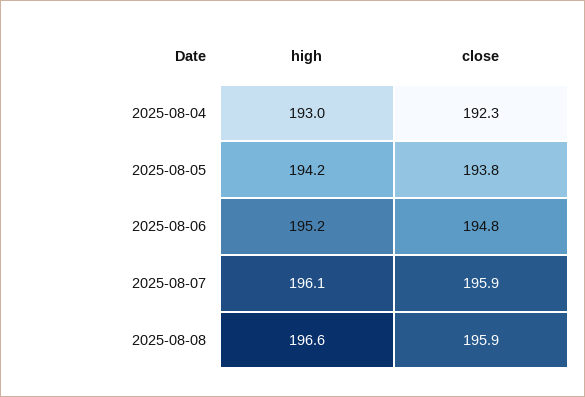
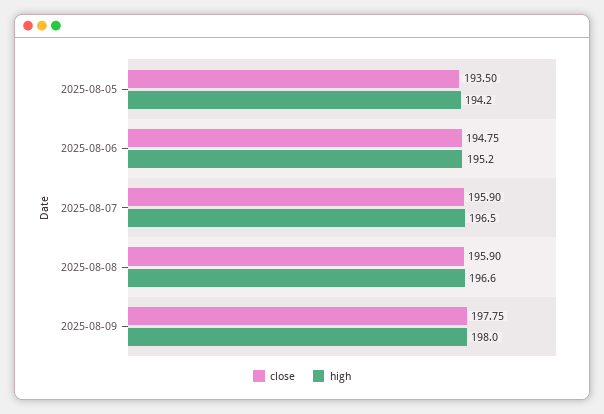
high, 2025-08-04: 193 -> none
close, 2025-08-04: 192.3 -> none
close, 2025-08-05: 193.8 -> 193.5
high, 2025-08-07: 196.1 -> 196.5
close, 2025-08-09: none -> 197.75
high, 2025-08-09: none -> 198

